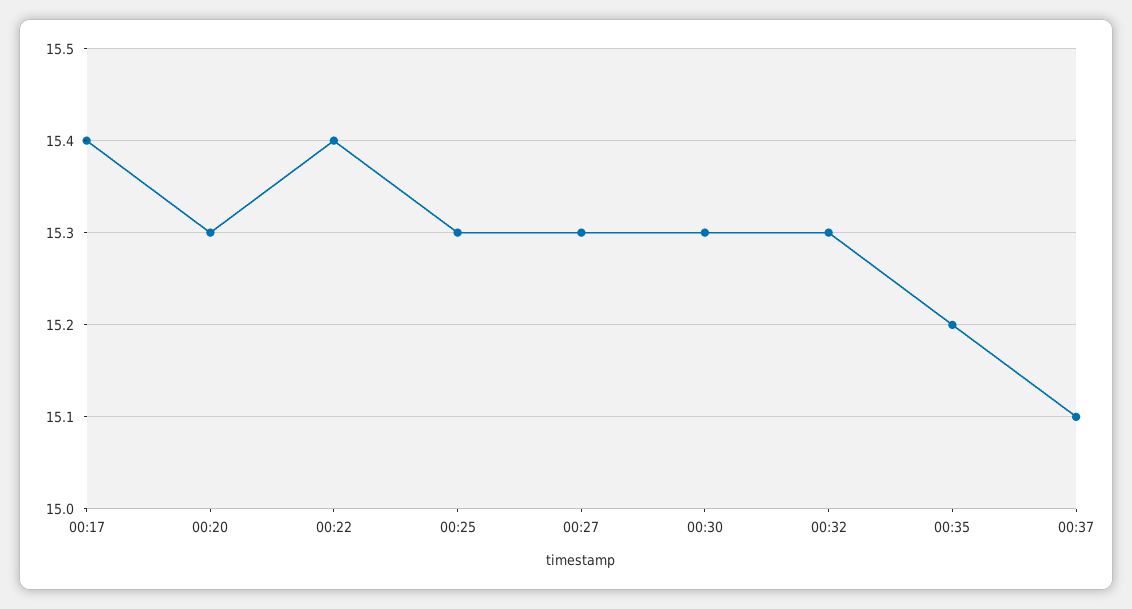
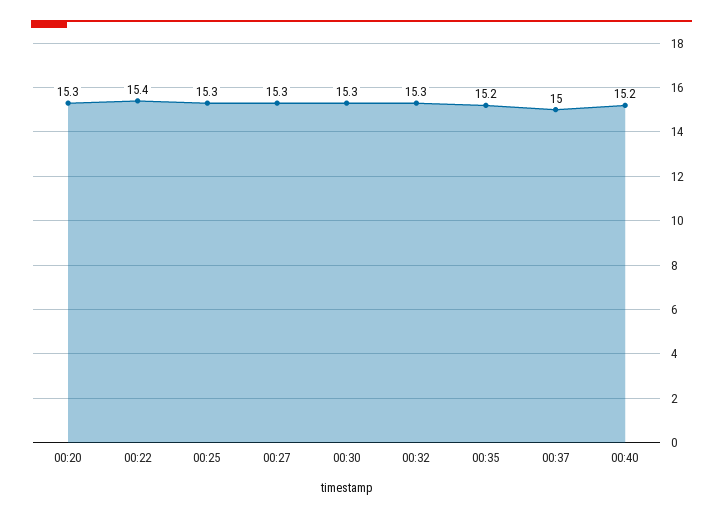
00:17: 15.4 -> none
00:37: 15.1 -> 15
00:40: none -> 15.2

